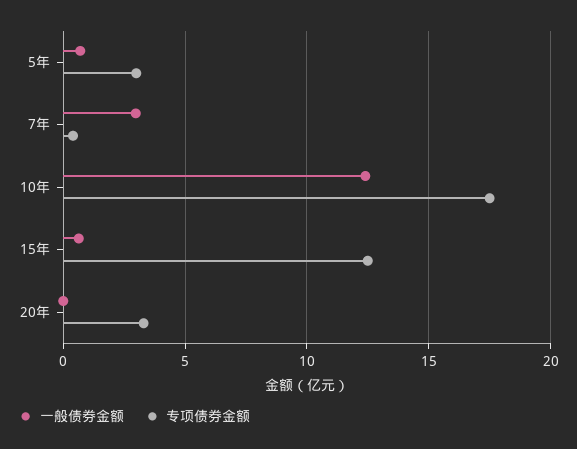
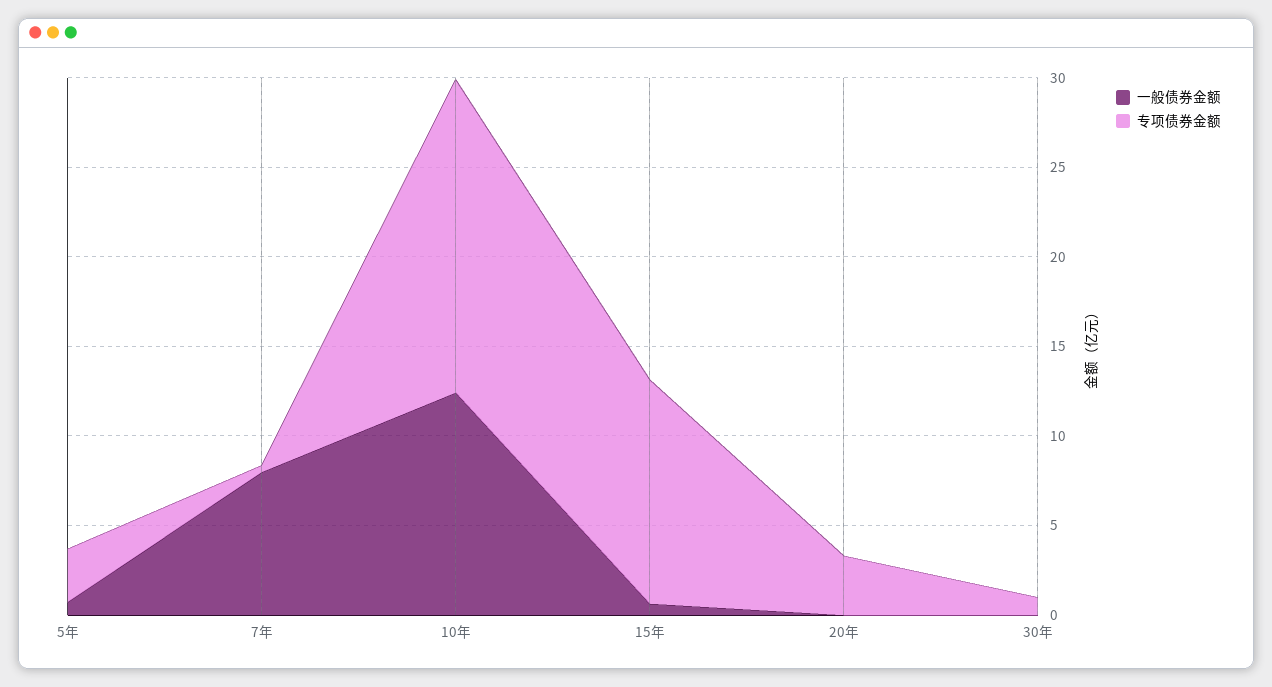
一般债券金额, 7年: 3 -> 8
一般债券金额, 30年: none -> 0
专项债券金额, 30年: none -> 1

